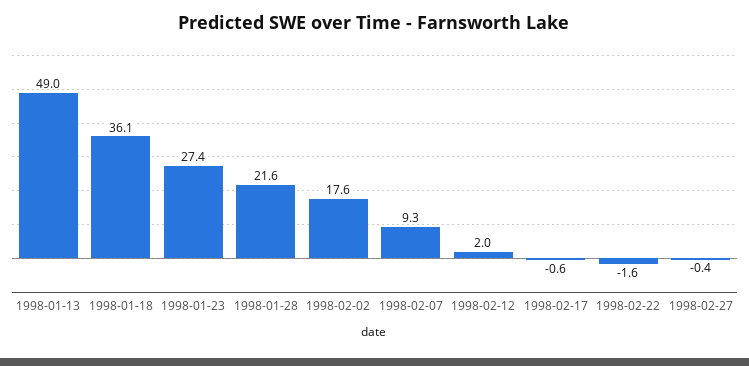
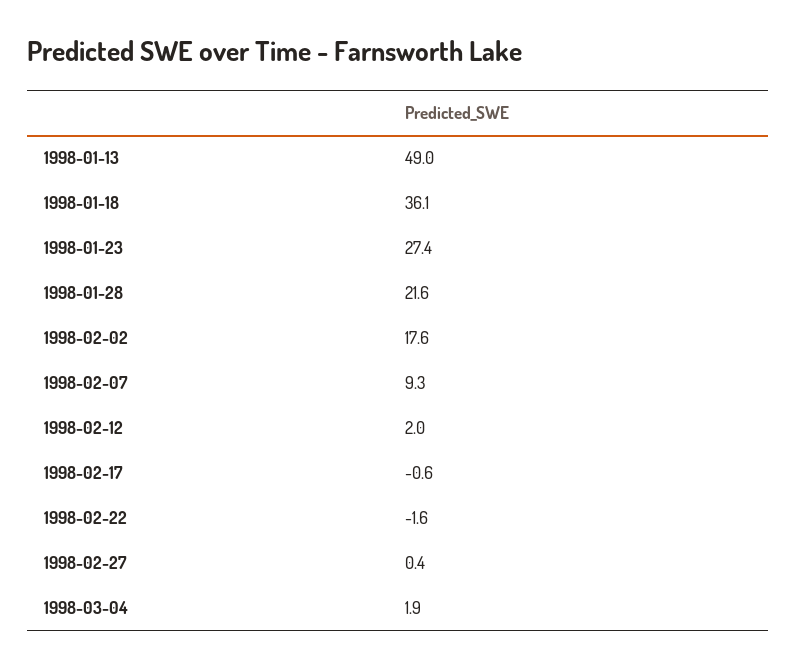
1998-02-27: -0.4 -> 0.4
1998-03-04: none -> 1.9

